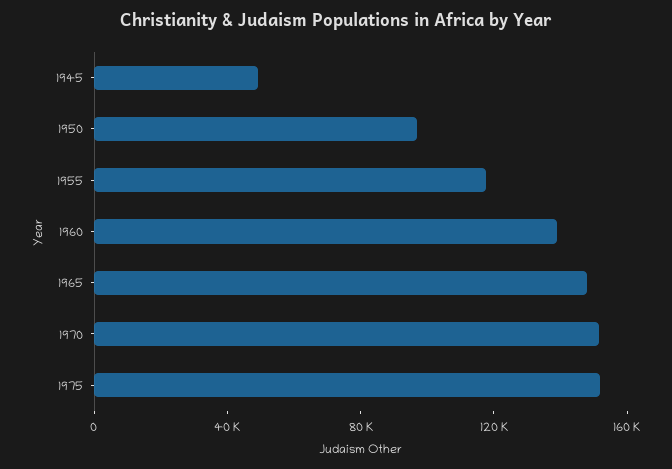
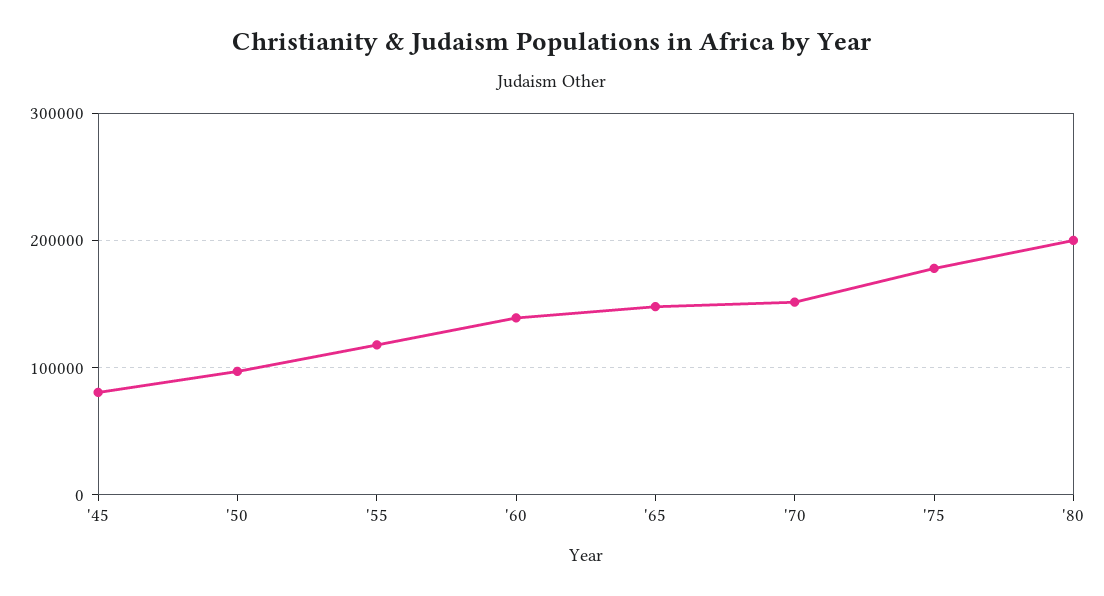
1945: 50000 -> 80000
1975: 150000 -> 180000
'80: none -> 200000

